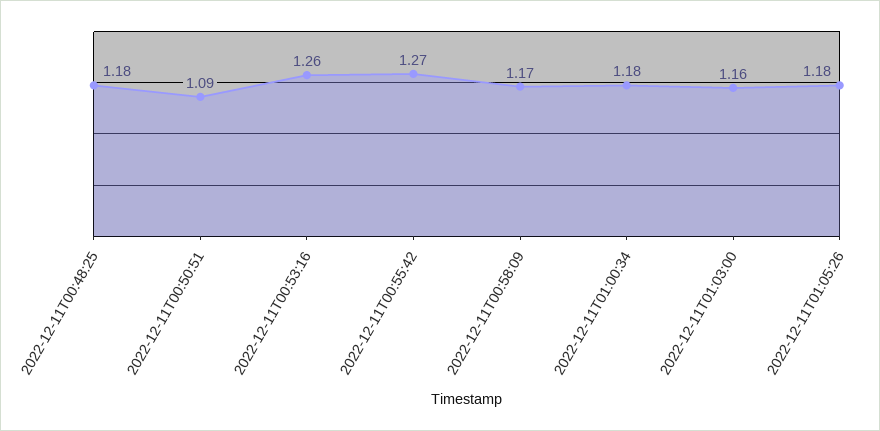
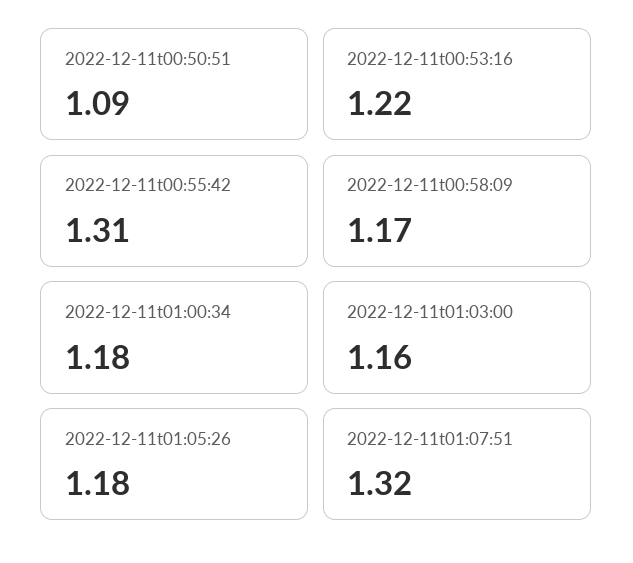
2022-12-11T00:48:25: 1.18 -> none
2022-12-11T00:53:16: 1.26 -> 1.22
2022-12-11T00:55:42: 1.27 -> 1.31
2022-12-11t01:07:51: none -> 1.32

